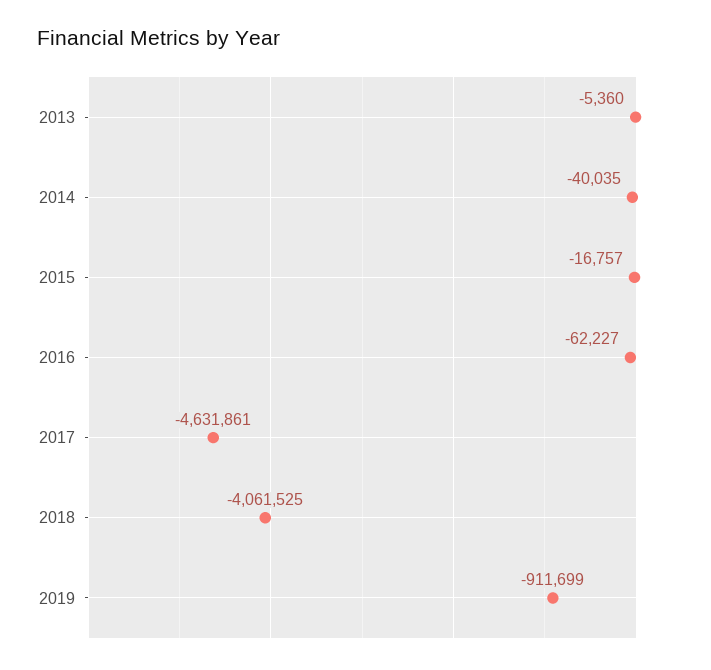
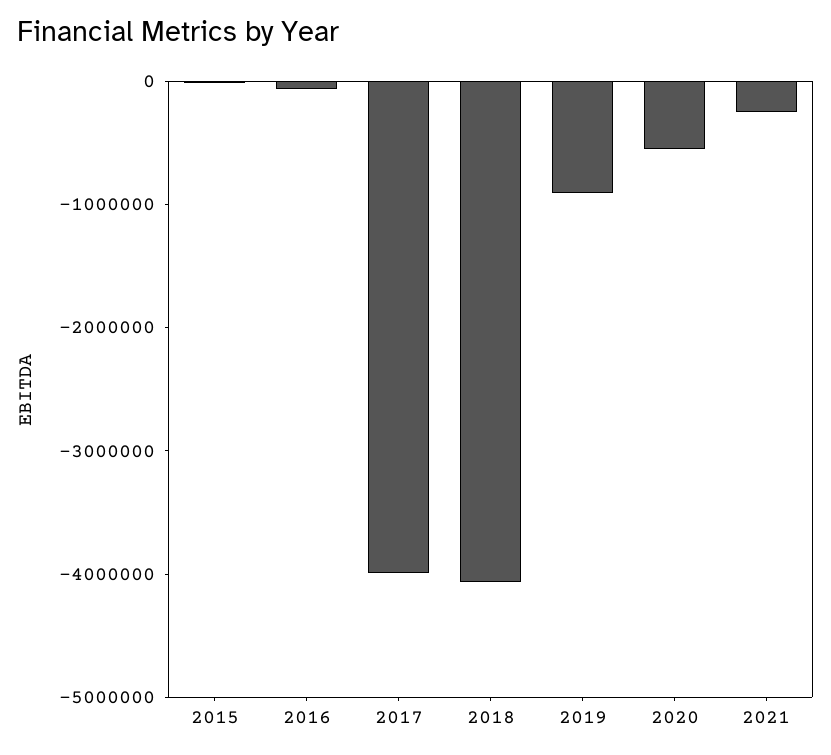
2013: -5360 -> none
2014: -40035 -> none
2017: -4631861 -> -4000000
2020: none -> -600000
2021: none -> -200000

